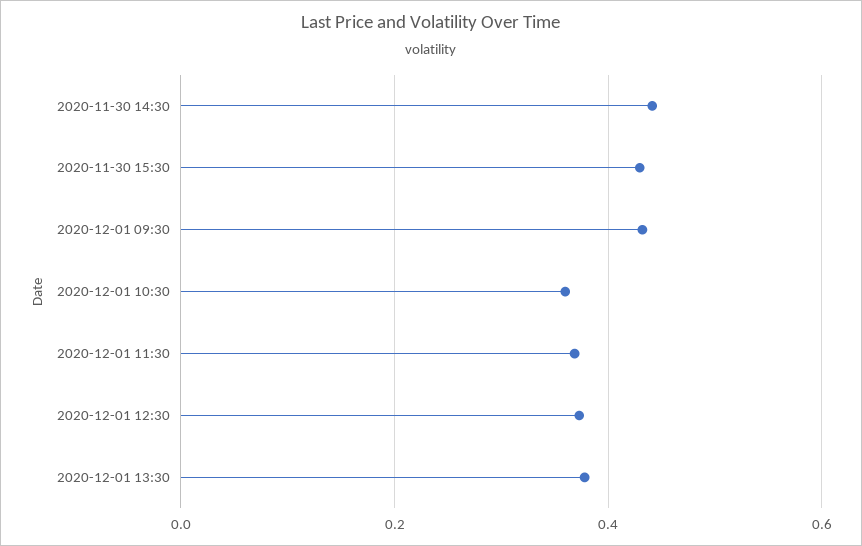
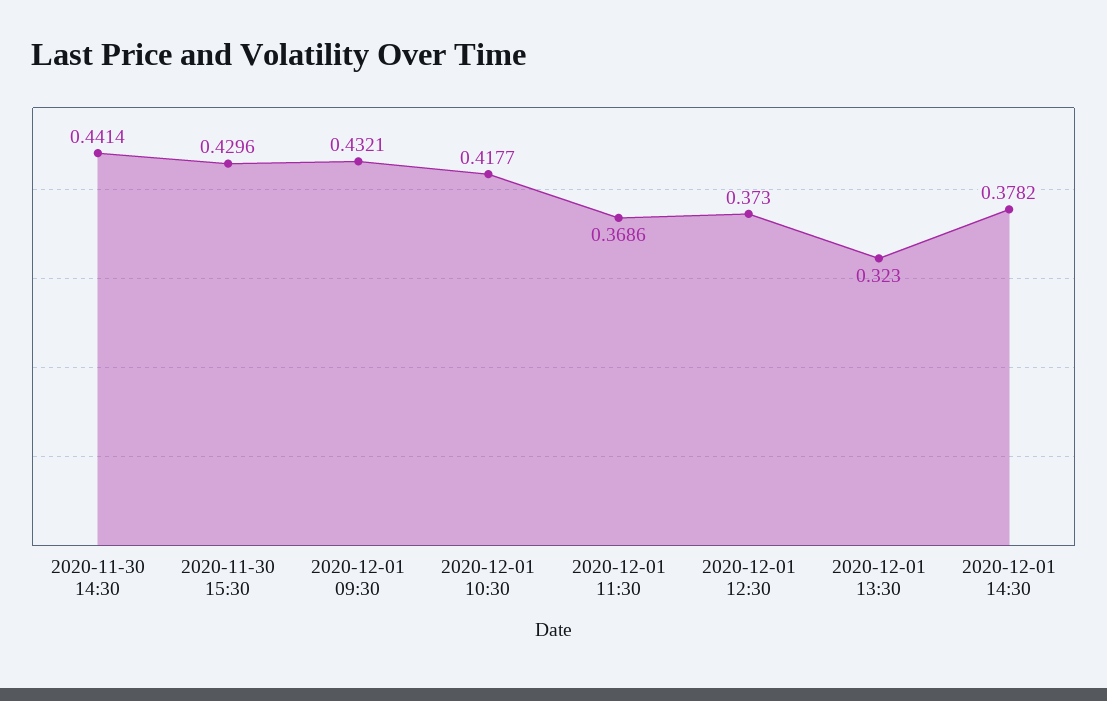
2020-12-01 10:30: 0.36 -> 0.4177
2020-12-01 13:30: 0.38 -> 0.323
2020-12-01 14:30: none -> 0.3782

